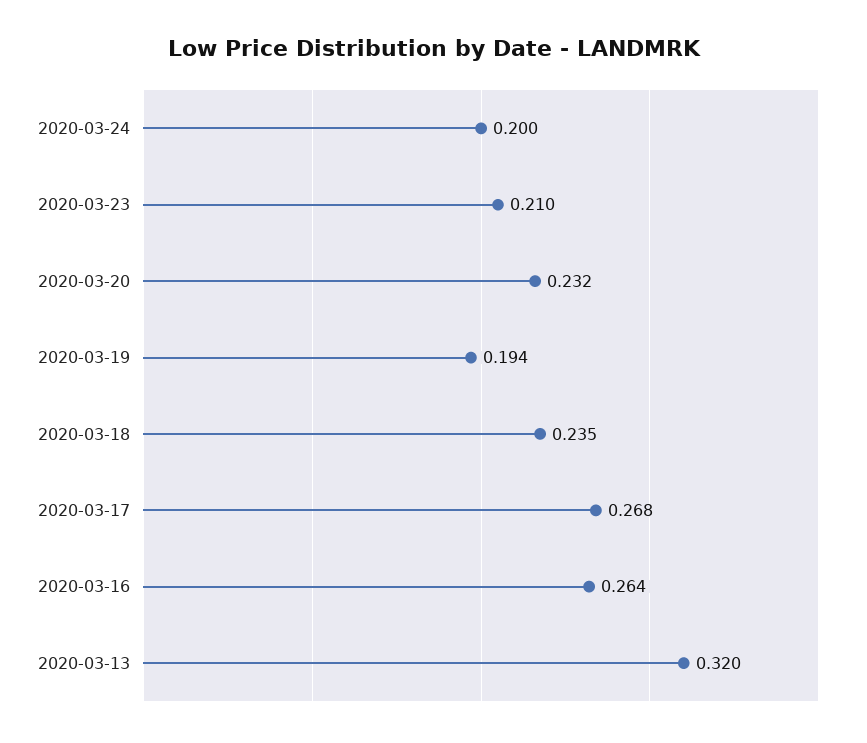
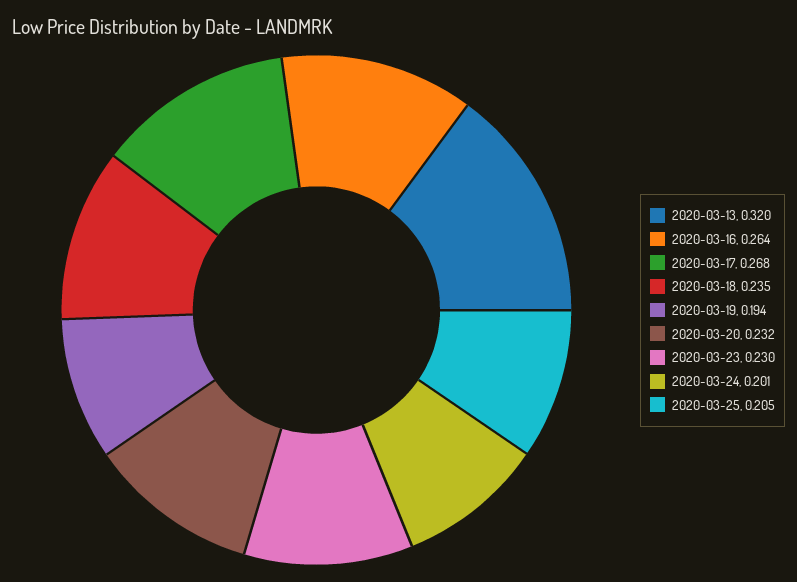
2020-03-24: 0.2 -> 0.201
2020-03-23: 0.21 -> 0.23
2020-03-25: none -> 0.205

